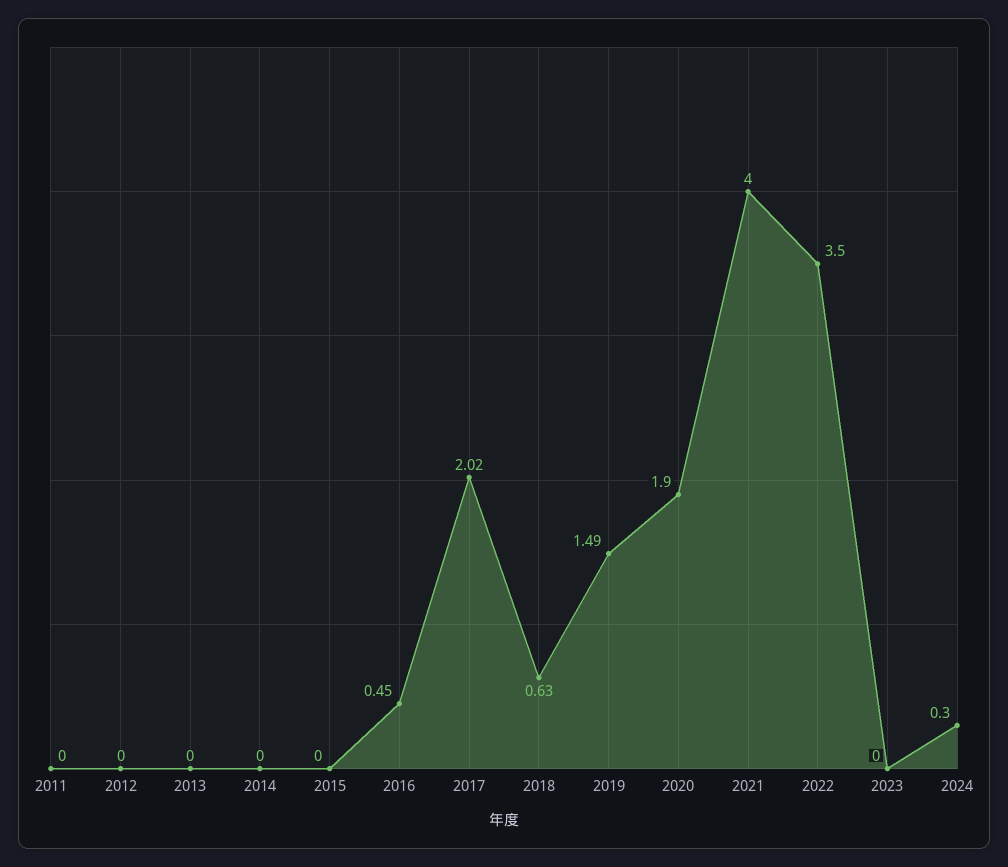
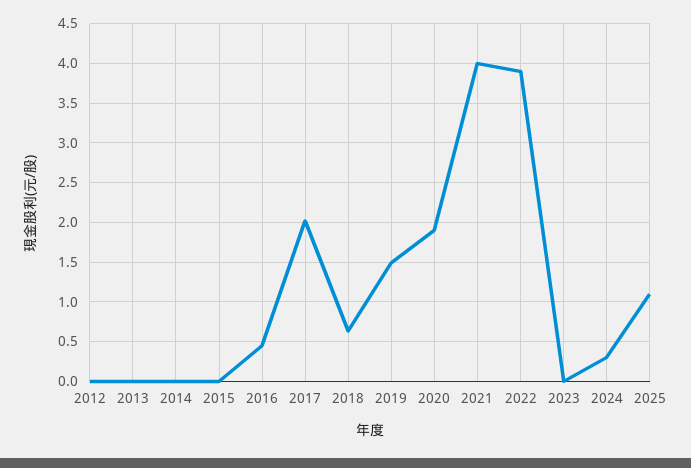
2011: 0 -> none
2022: 3.5 -> 3.9
2025: none -> 1.1

